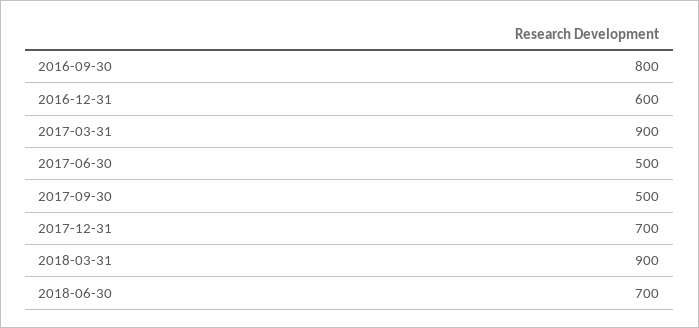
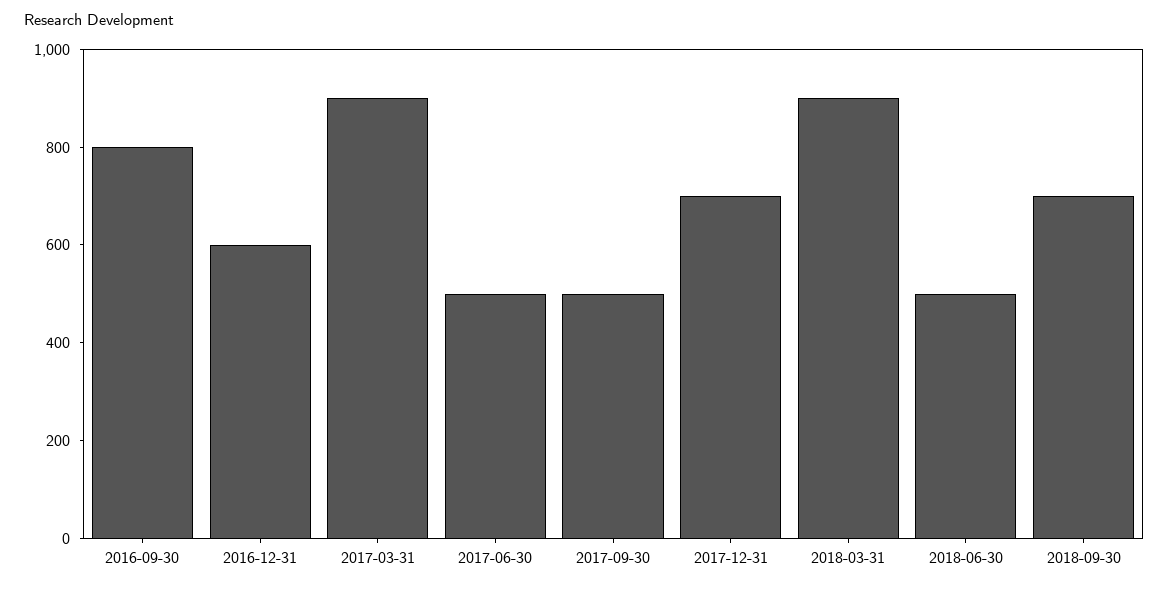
2018-06-30: 700 -> 500
2018-09-30: none -> 700

